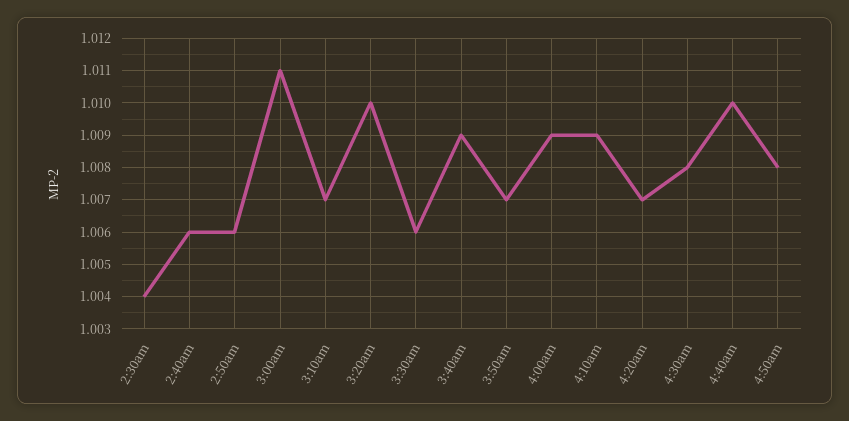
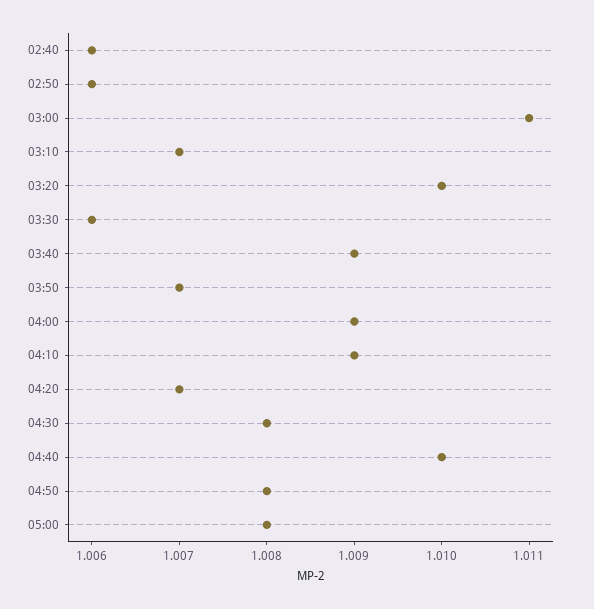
2:30am: 1.004 -> none
05:00: none -> 1.008

